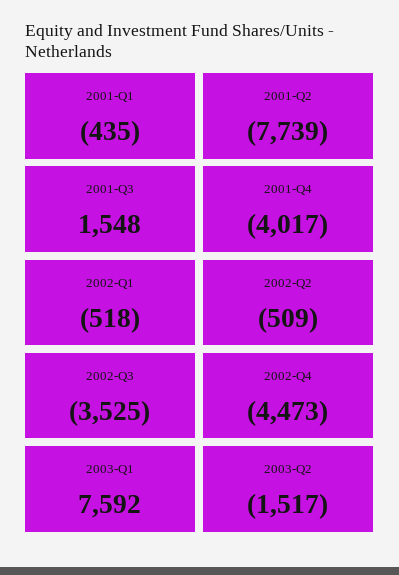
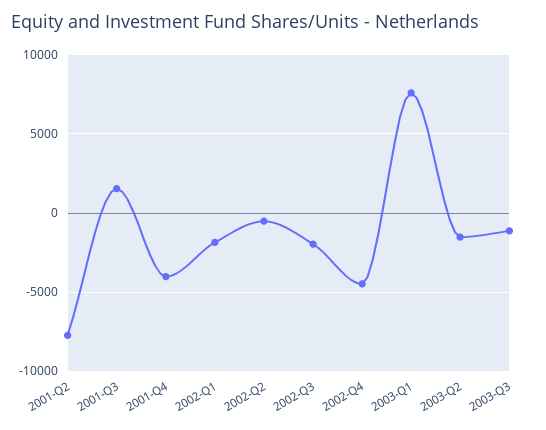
2001-Q1: -435 -> none
2002-Q1: -518 -> -2000
2002-Q3: -3525 -> -2000
2003-Q3: none -> -1000

